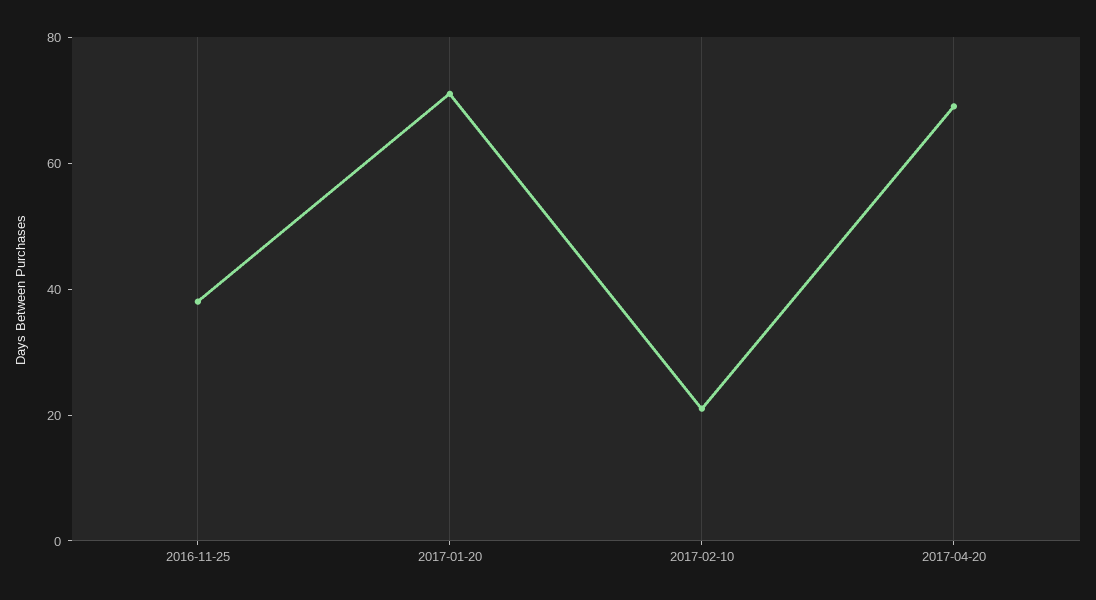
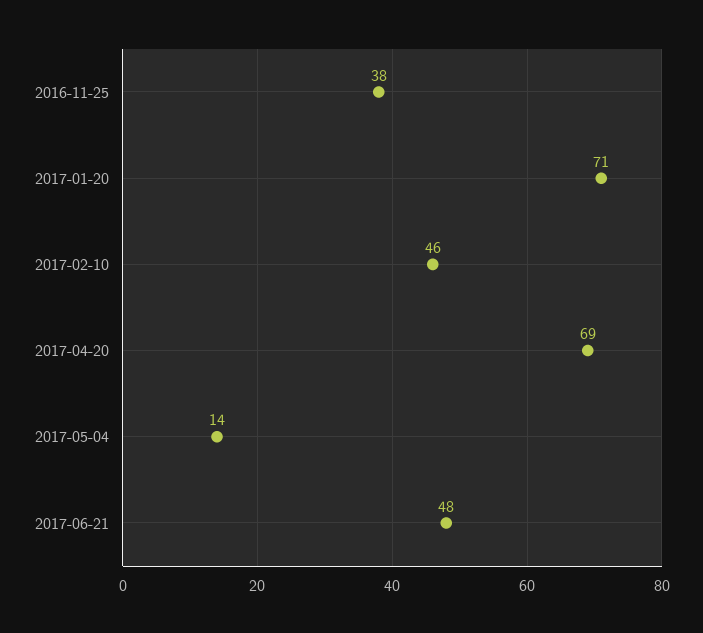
2017-02-10: 20 -> 46
2017-05-04: none -> 14
2017-06-21: none -> 48

